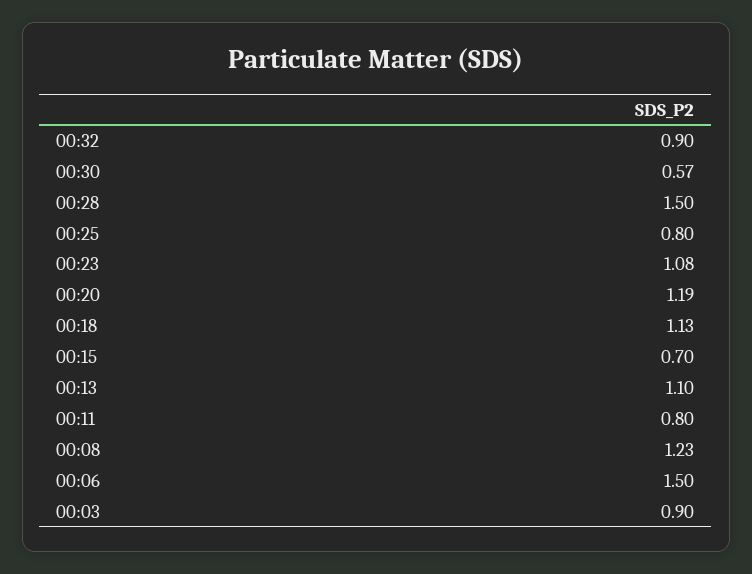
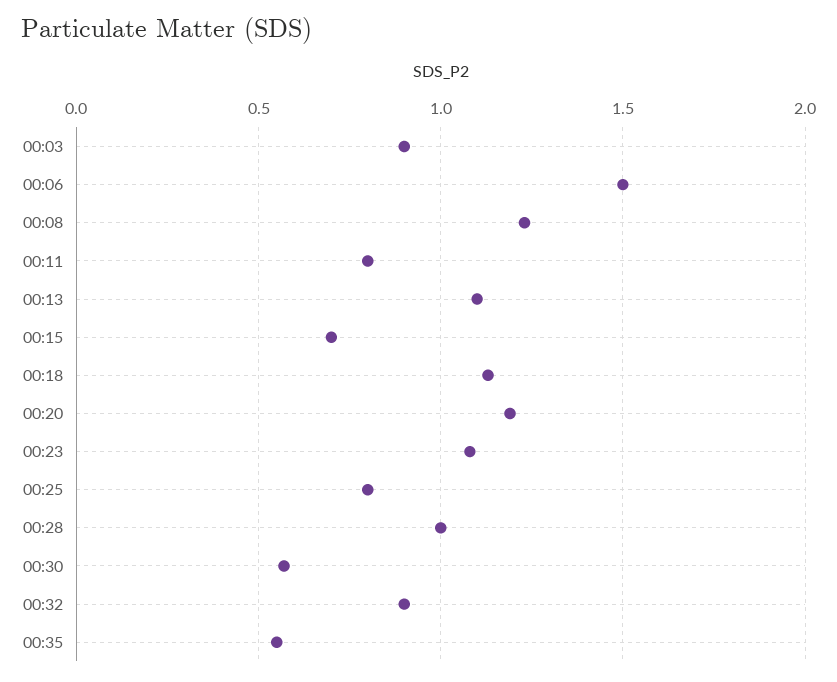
00:28: 1.5 -> 1
00:35: none -> 0.55

